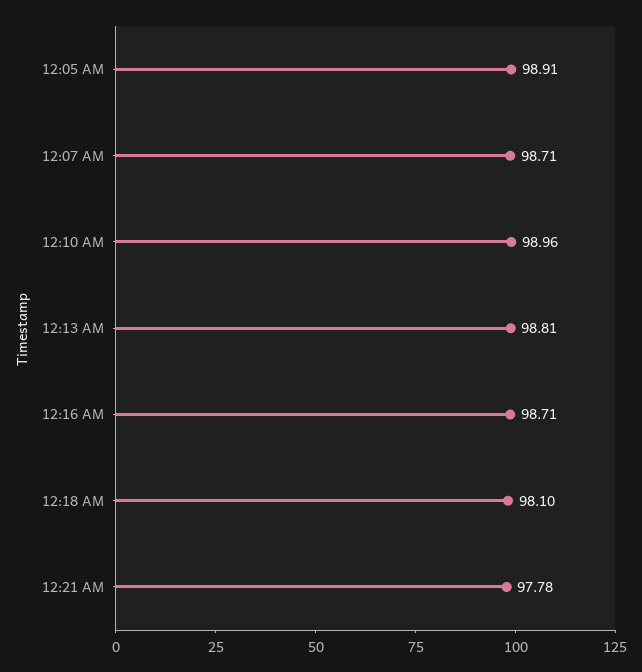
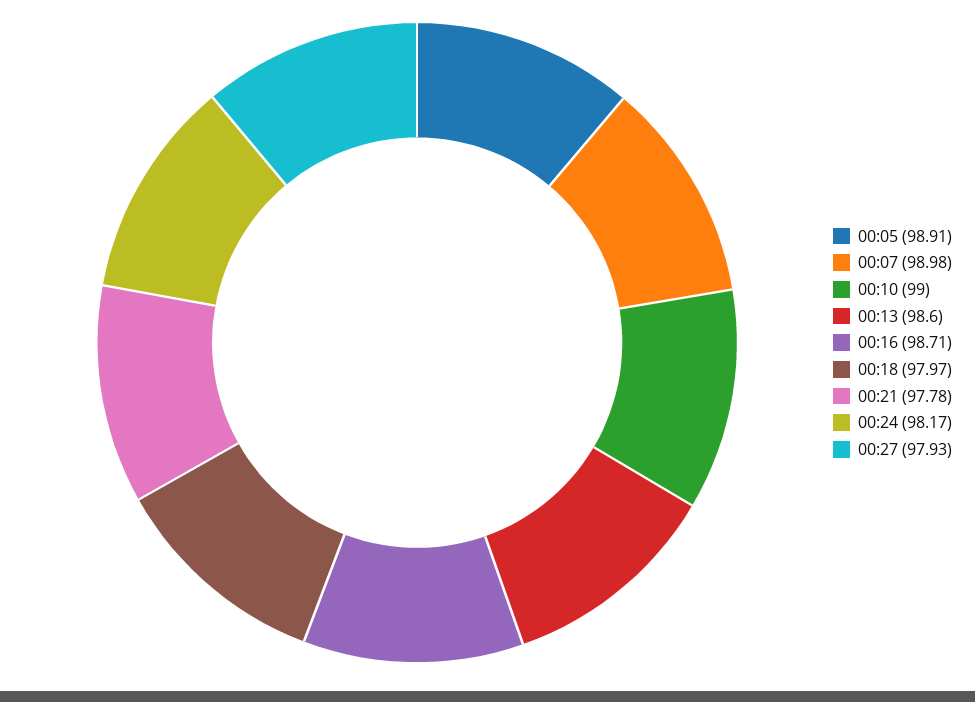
12:07 AM: 98.71 -> 98.98
12:10 AM: 98.96 -> 99
12:13 AM: 98.81 -> 98.6
12:18 AM: 98.1 -> 97.97
00:24: none -> 98.17
00:27: none -> 97.93

